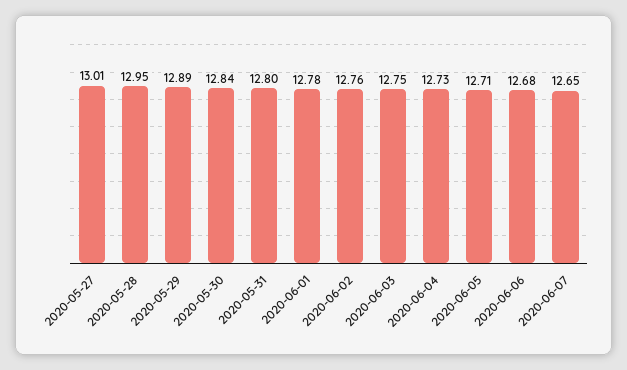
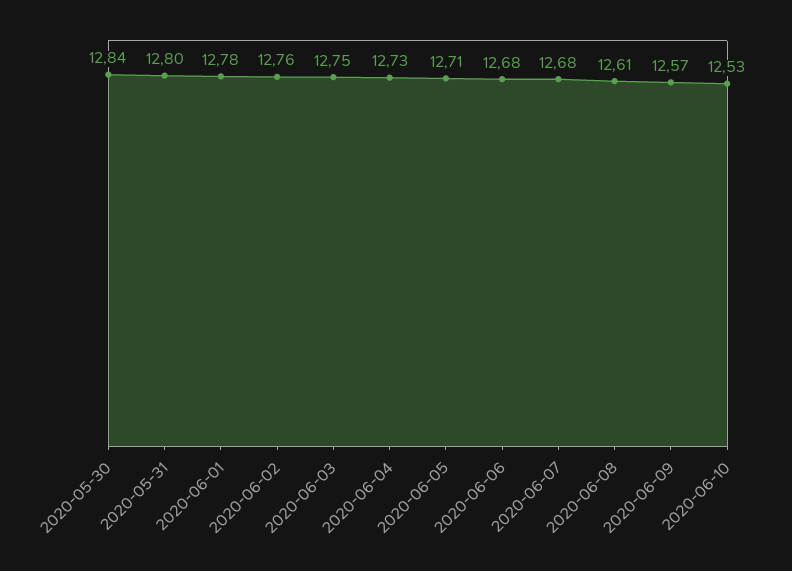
2020-05-27: 13.01 -> none
2020-05-28: 12.95 -> none
2020-05-29: 12.89 -> none
2020-06-07: 12.65 -> 12.68
2020-06-08: none -> 12.61
2020-06-09: none -> 12.57
2020-06-10: none -> 12.53

